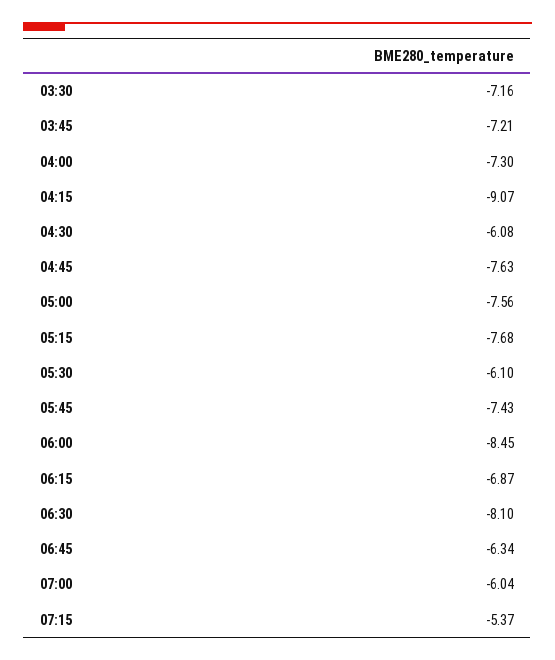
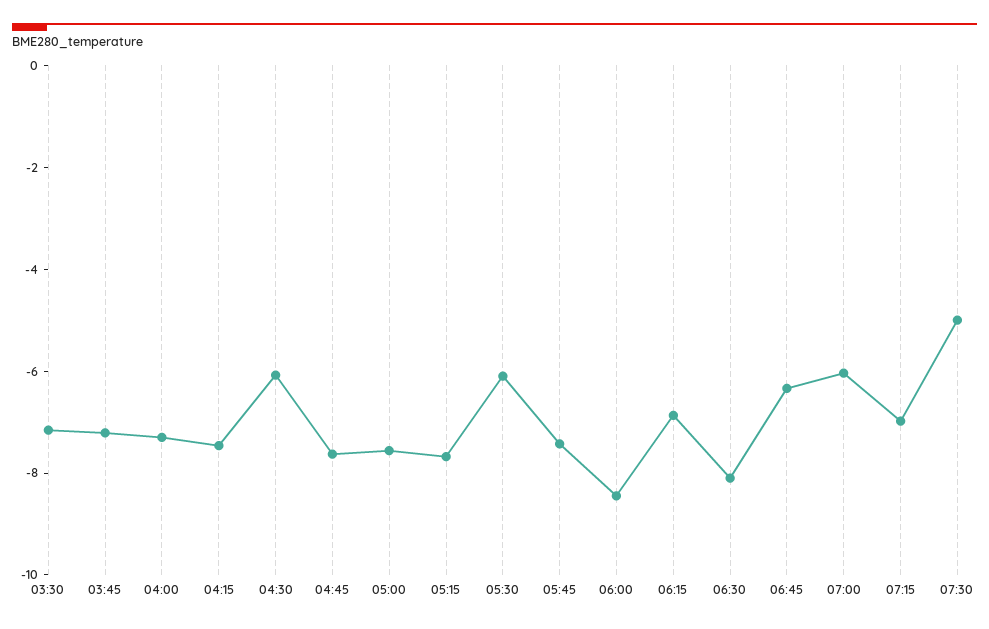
04:15: -9.07 -> -7.5
07:15: -5.37 -> -7
07:30: none -> -5

